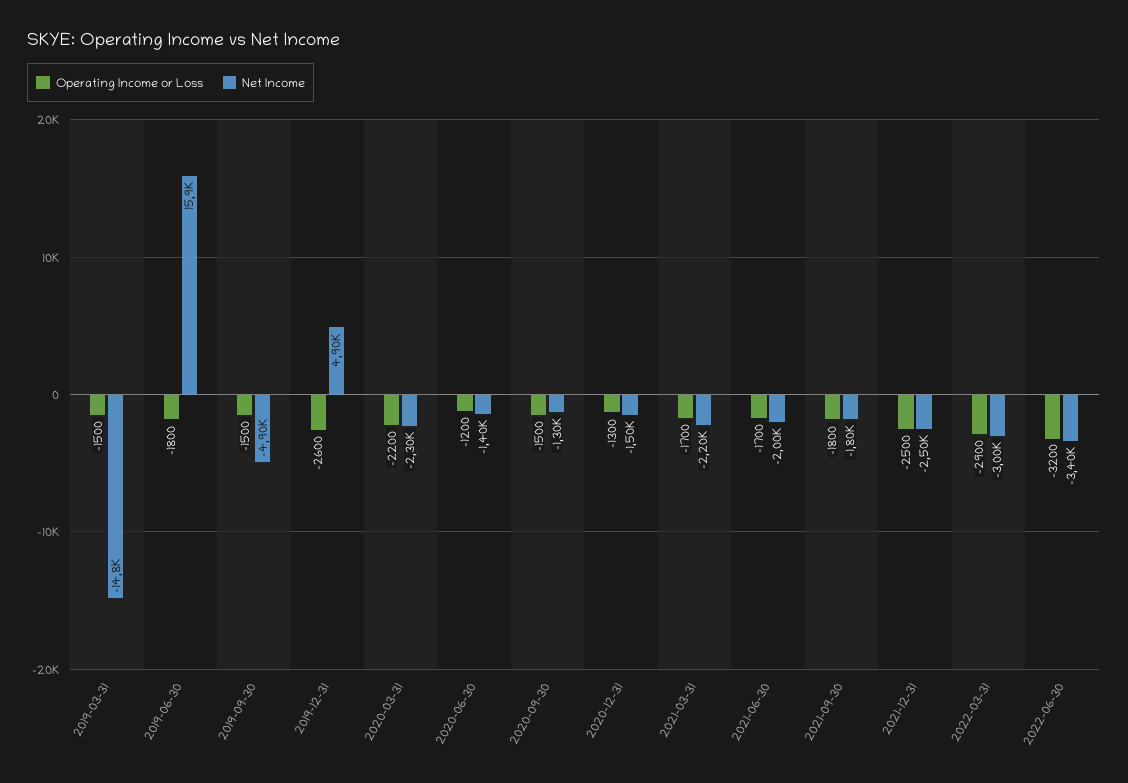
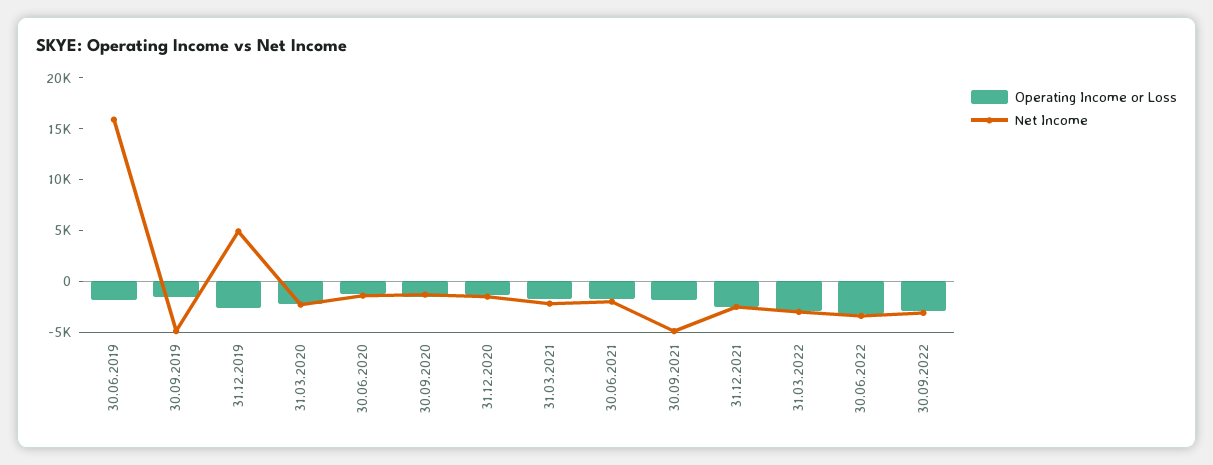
Operating Income or Loss, 2019-03-31: -1500 -> none
Net Income, 2019-03-31: -14800 -> none
Net Income, 2021-09-30: -1800 -> -5000
Operating Income or Loss, 30.09.2022: none -> -3000
Net Income, 30.09.2022: none -> -3000

